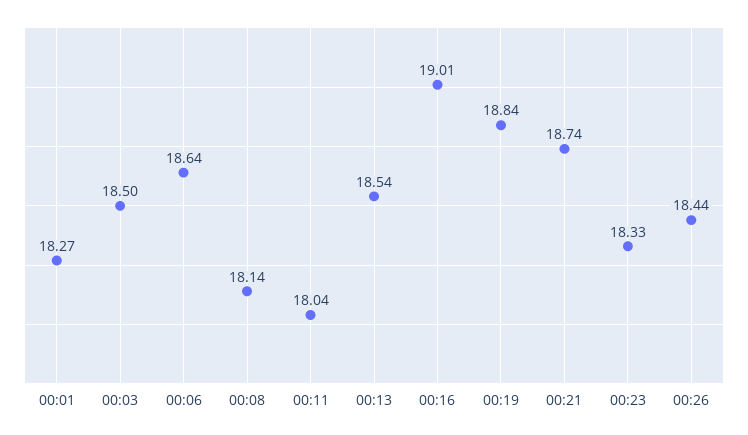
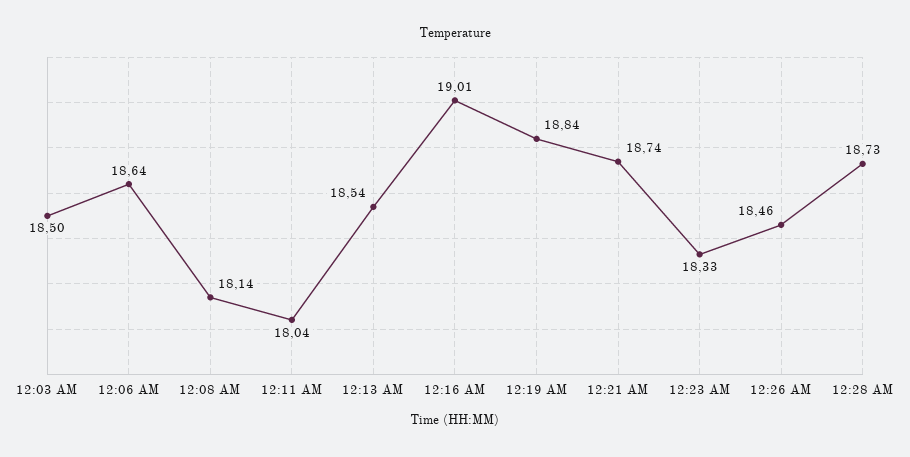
00:01: 18.27 -> none
00:26: 18.44 -> 18.46
12:28 AM: none -> 18.73

